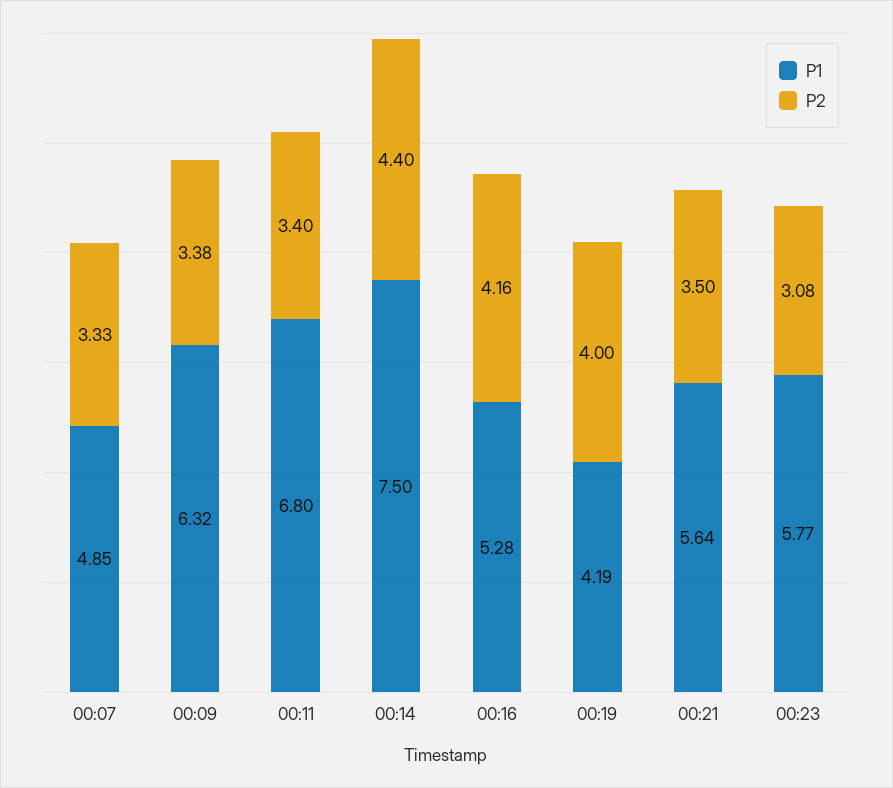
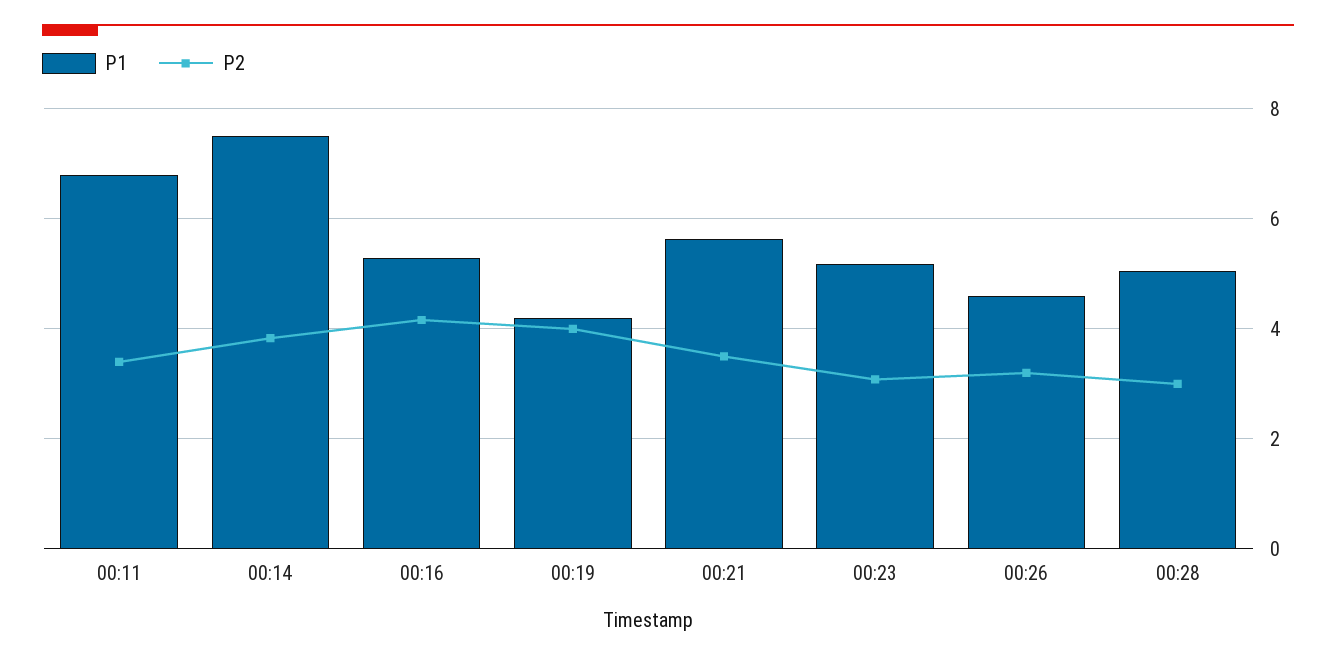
P1, 00:07: 4.85 -> none
P2, 00:07: 3.33 -> none
P1, 00:09: 6.32 -> none
P2, 00:09: 3.38 -> none
P2, 00:14: 4.4 -> 3.8
P1, 00:23: 5.77 -> 5.2
P1, 00:26: none -> 4.6
P2, 00:26: none -> 3.2
P1, 00:28: none -> 5
P2, 00:28: none -> 3

